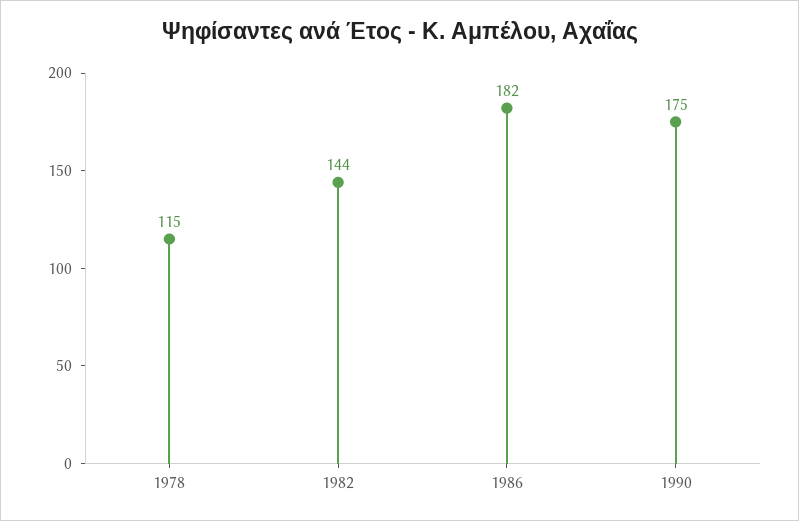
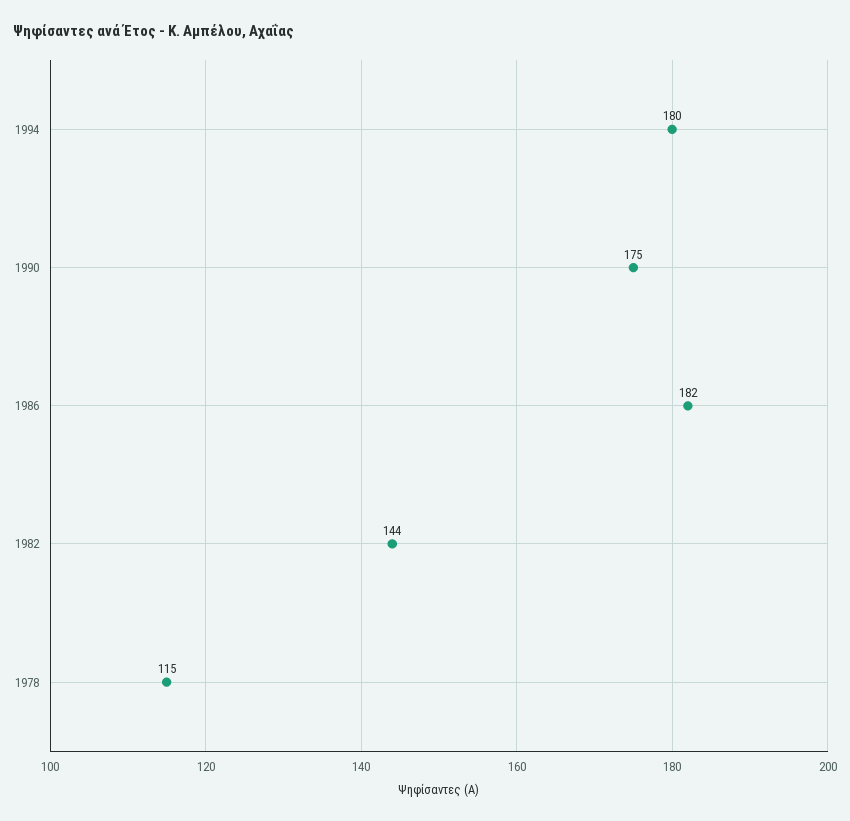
1994: none -> 180

